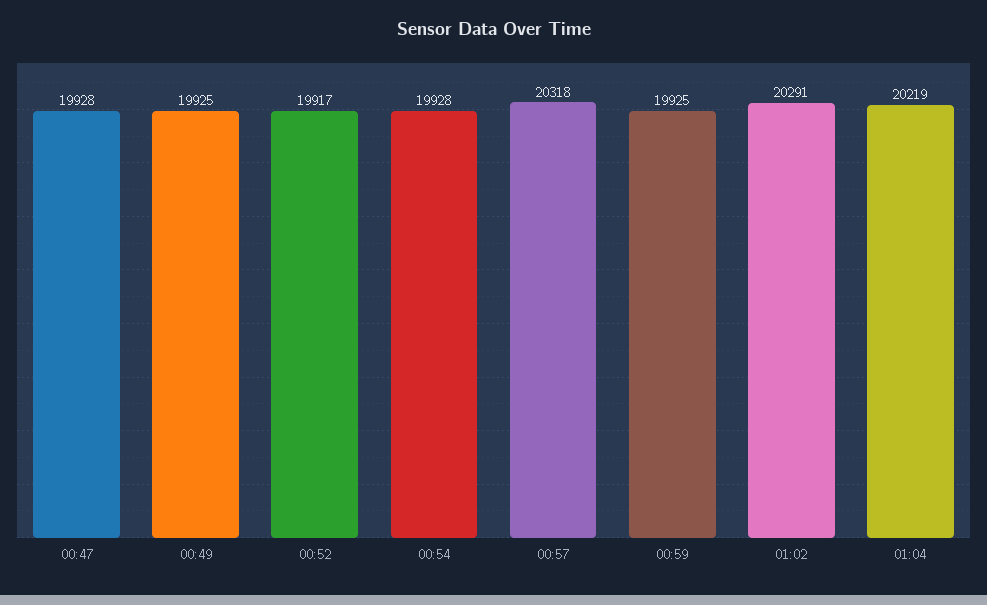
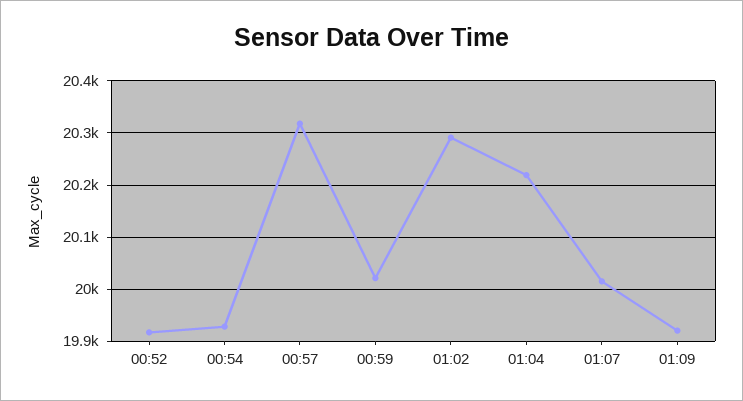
00:47: 19928 -> none
00:49: 19925 -> none
00:59: 19925 -> 20020
01:07: none -> 20020
01:09: none -> 19920

